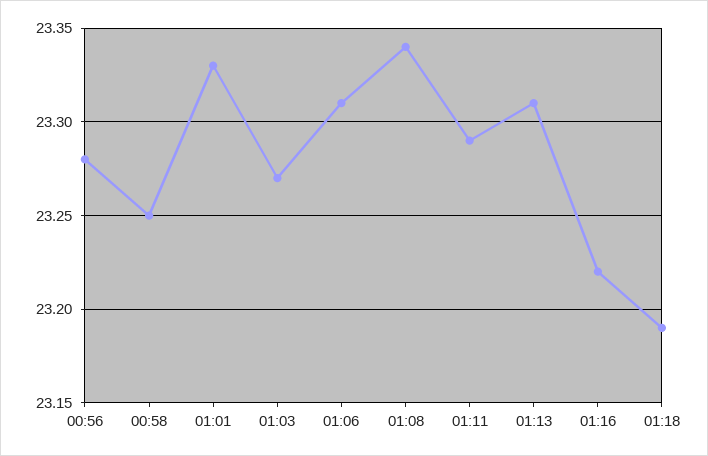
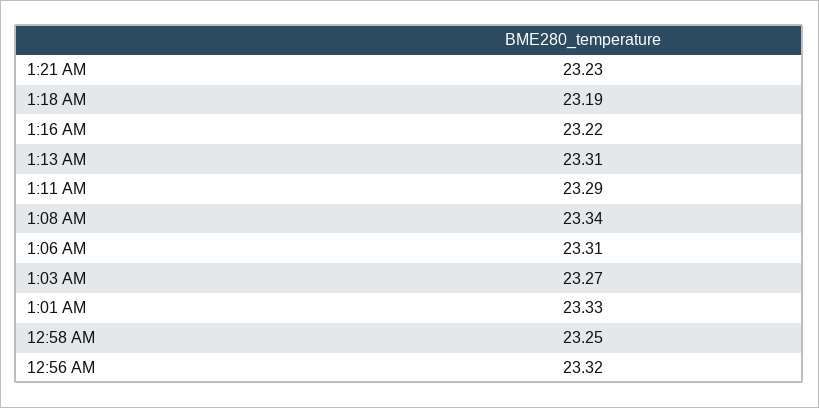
00:56: 23.28 -> 23.32
1:21 AM: none -> 23.23

